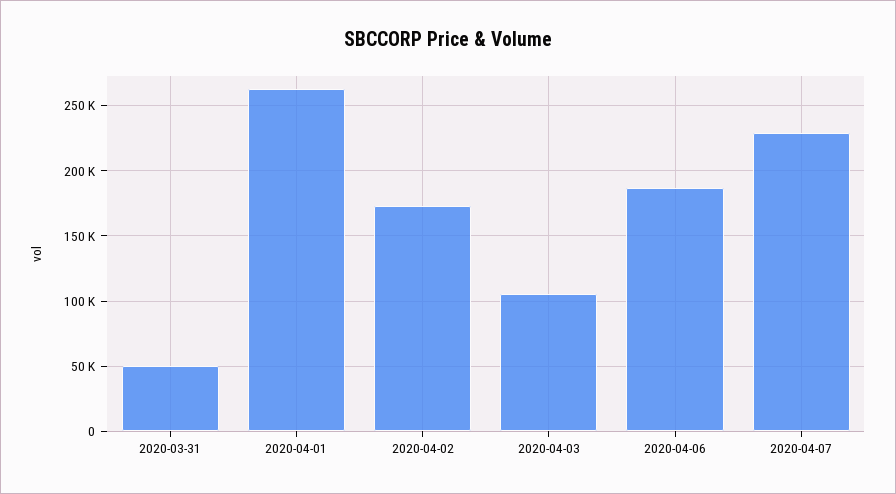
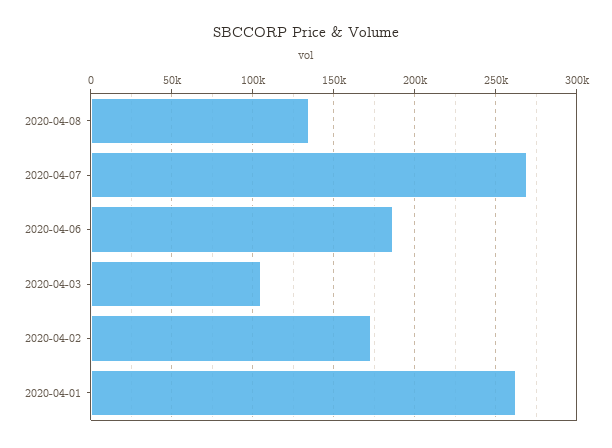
2020-03-31: 50000 -> none
2020-04-07: 230000 -> 270000
2020-04-08: none -> 135000

